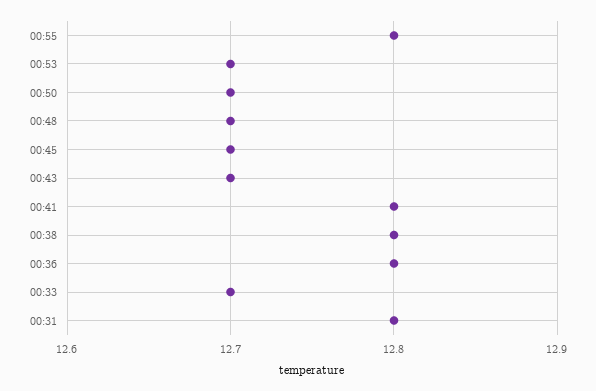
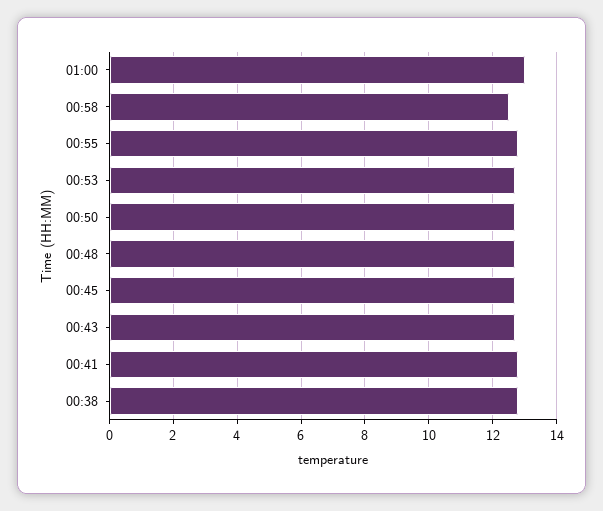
00:36: 12.8 -> none
00:33: 12.7 -> none
00:31: 12.8 -> none
01:00: none -> 13
00:58: none -> 12.5

